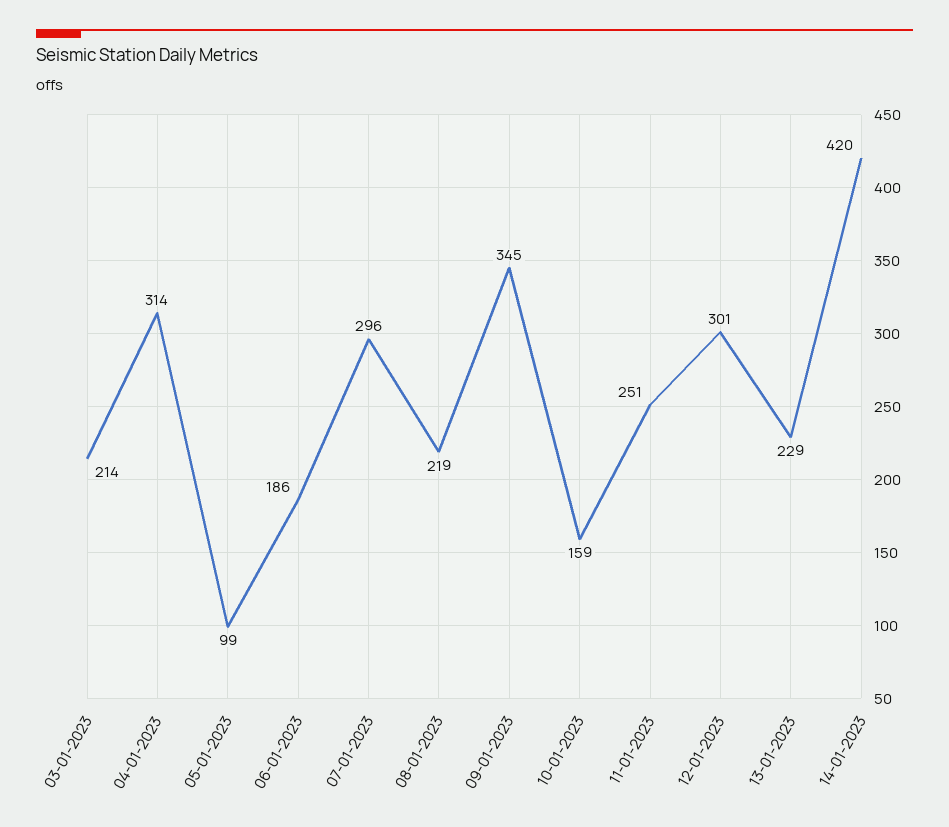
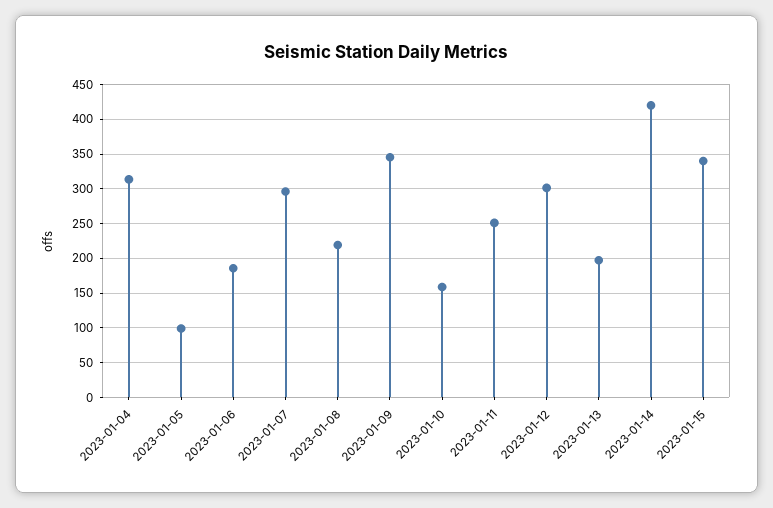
03-01-2023: 214 -> none
13-01-2023: 229 -> 200
2023-01-15: none -> 340

